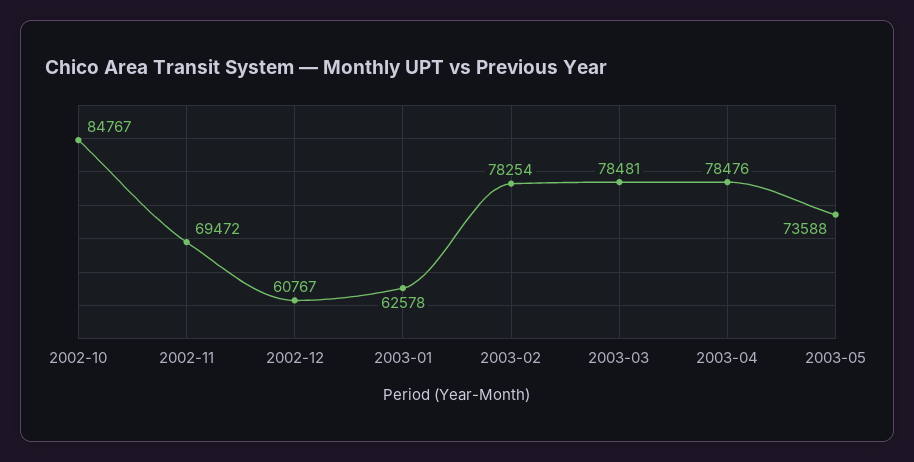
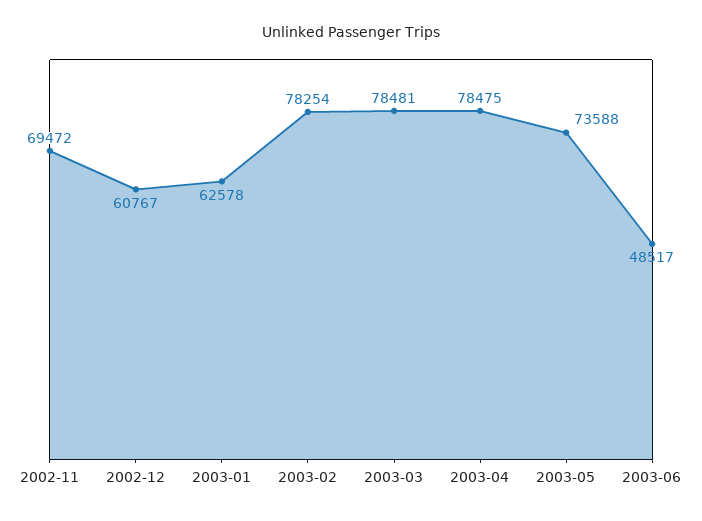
2002-10: 84767 -> none
2003-04: 78476 -> 78475
2003-06: none -> 48517

